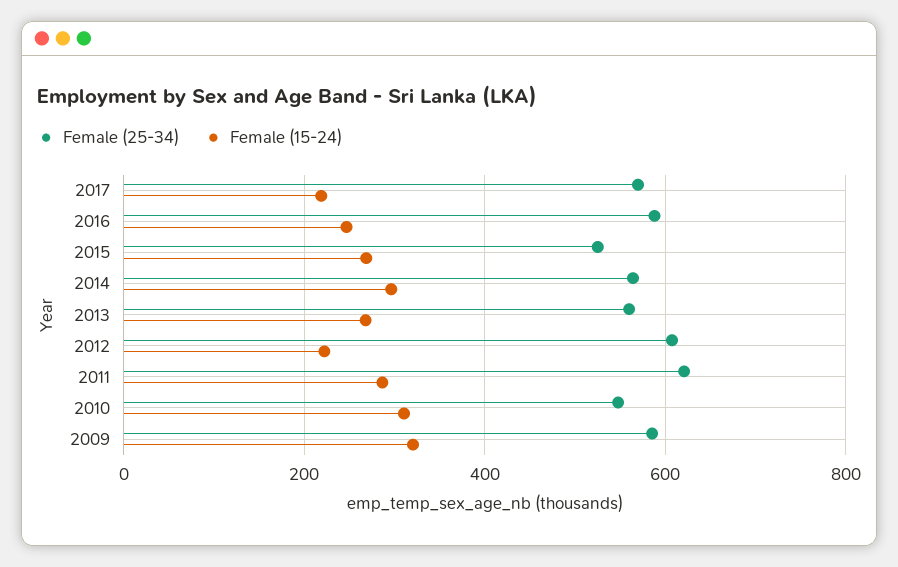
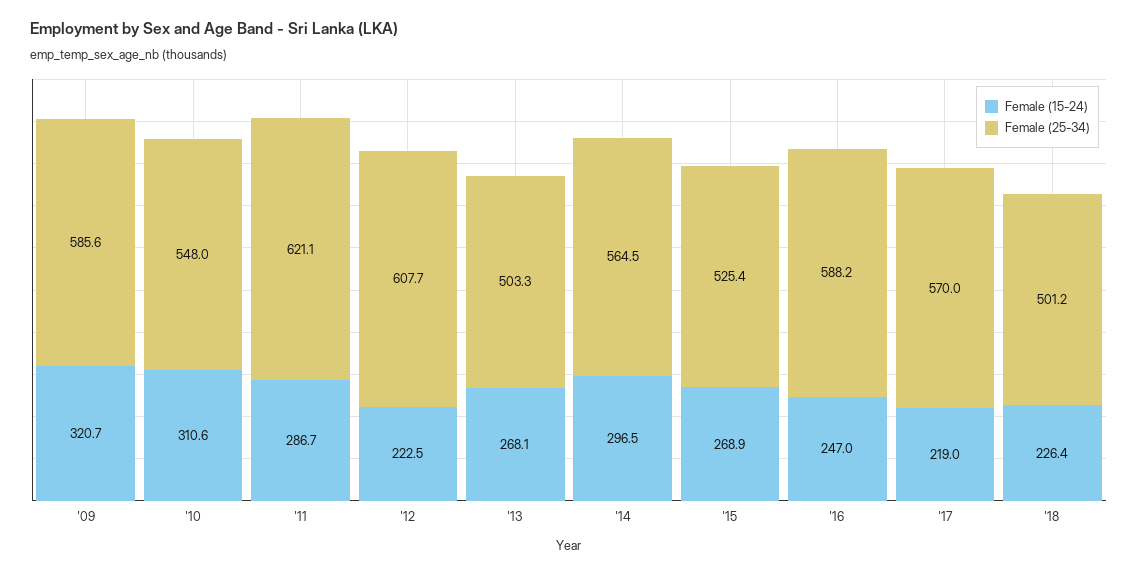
Female (25-34), 2013: 560 -> 503.3
Female (15-24), '18: none -> 226.4
Female (25-34), '18: none -> 501.2

